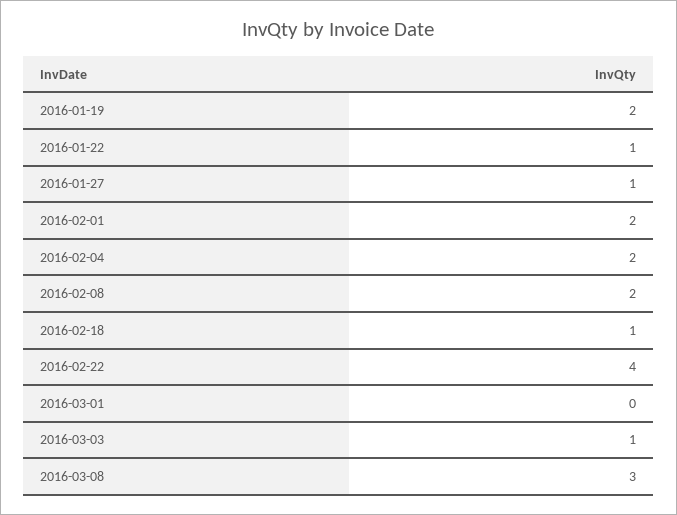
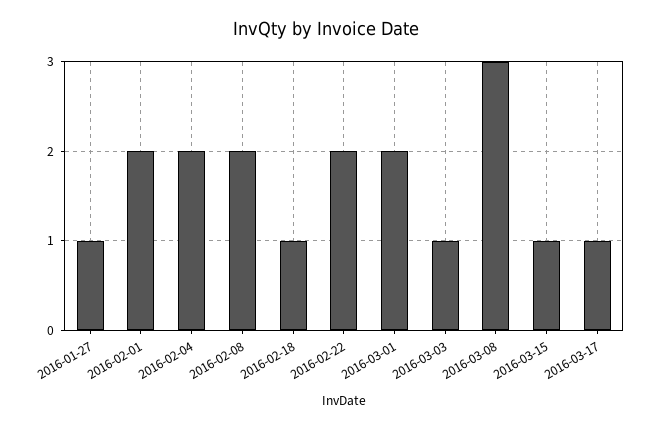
2016-01-19: 2 -> none
2016-01-22: 1 -> none
2016-02-22: 4 -> 2
2016-03-01: 0 -> 2
2016-03-15: none -> 1
2016-03-17: none -> 1

